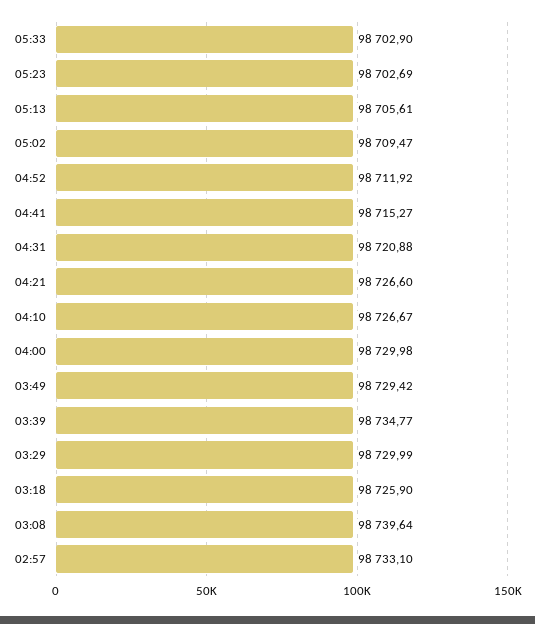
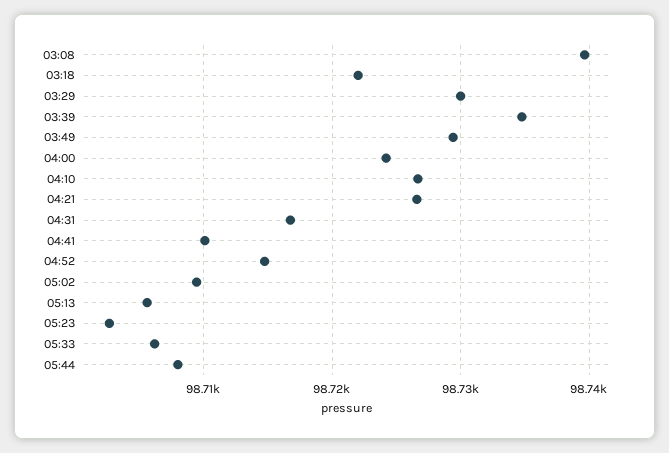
05:33: 98702.9 -> 98706
04:52: 98711.92 -> 98715
04:41: 98715.27 -> 98710
04:31: 98720.88 -> 98717
04:00: 98729.98 -> 98724
03:18: 98725.9 -> 98722
02:57: 98733.1 -> none
05:44: none -> 98708

